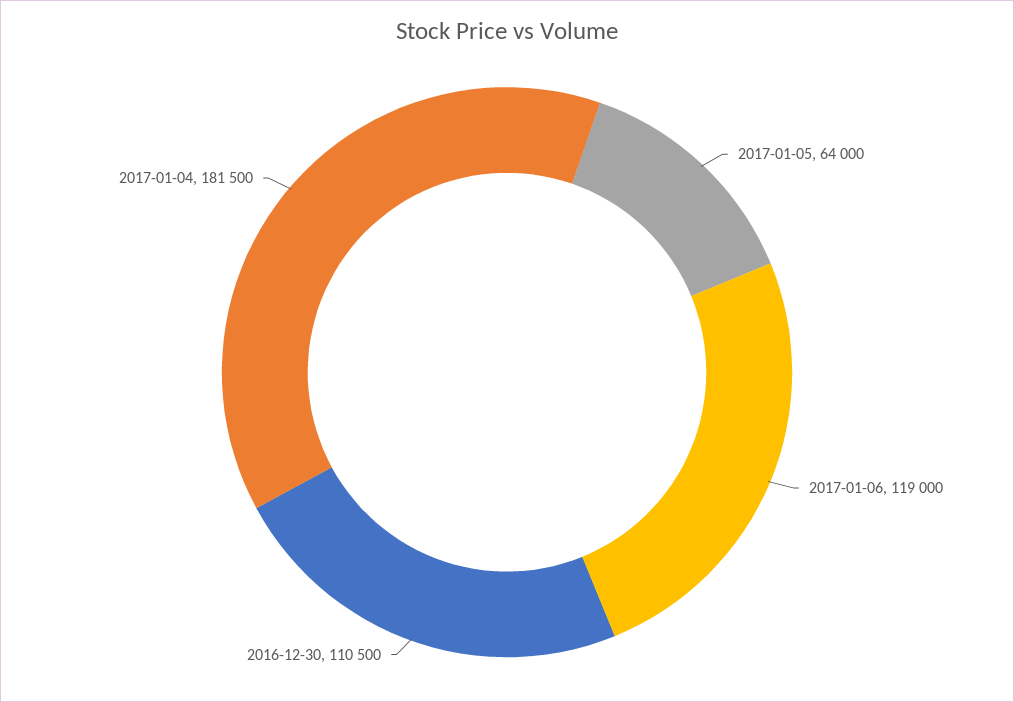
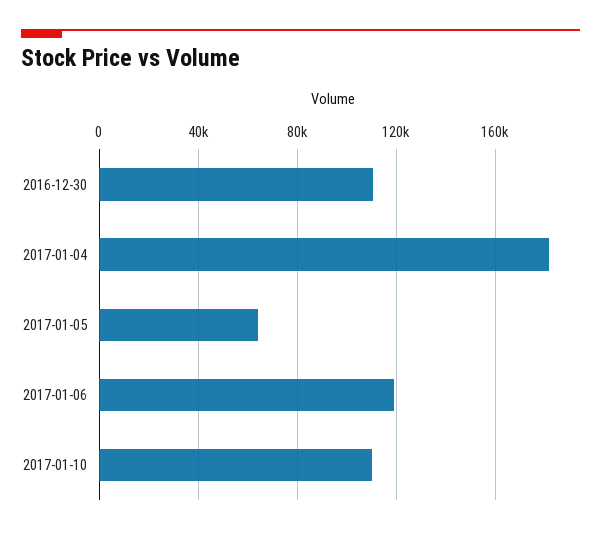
2017-01-10: none -> 110000

